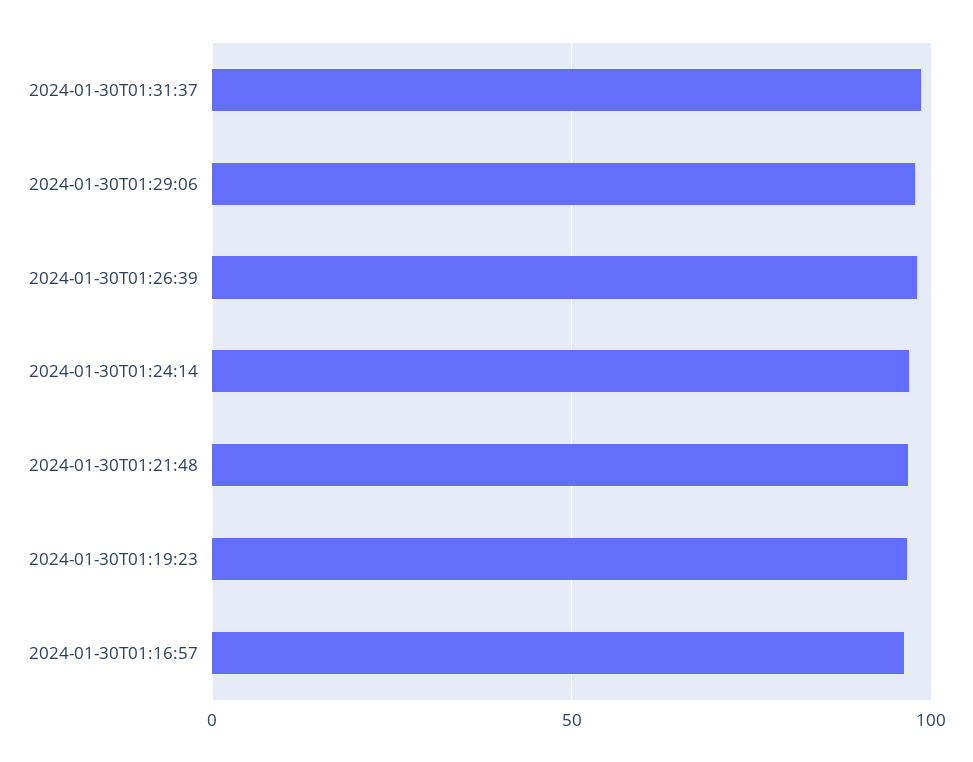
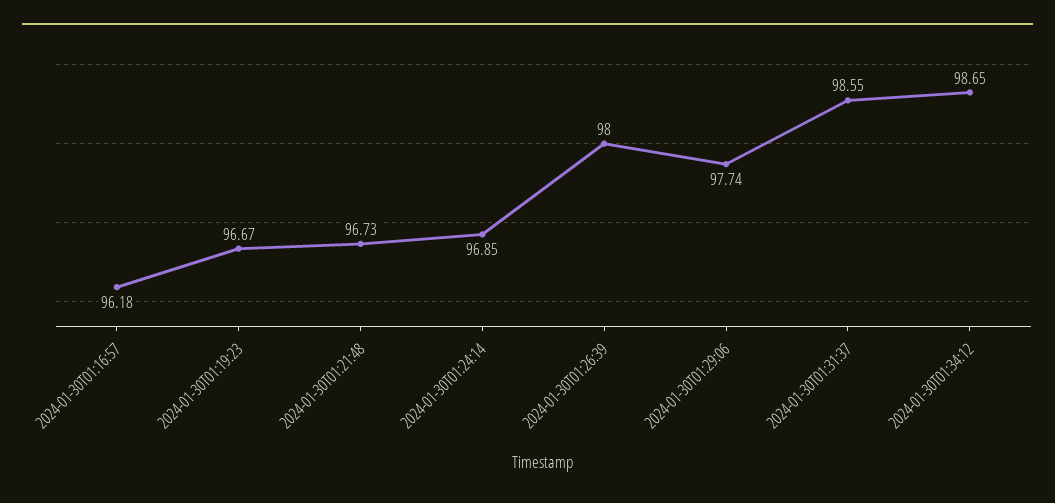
2024-01-30T01:34:12: none -> 98.65

